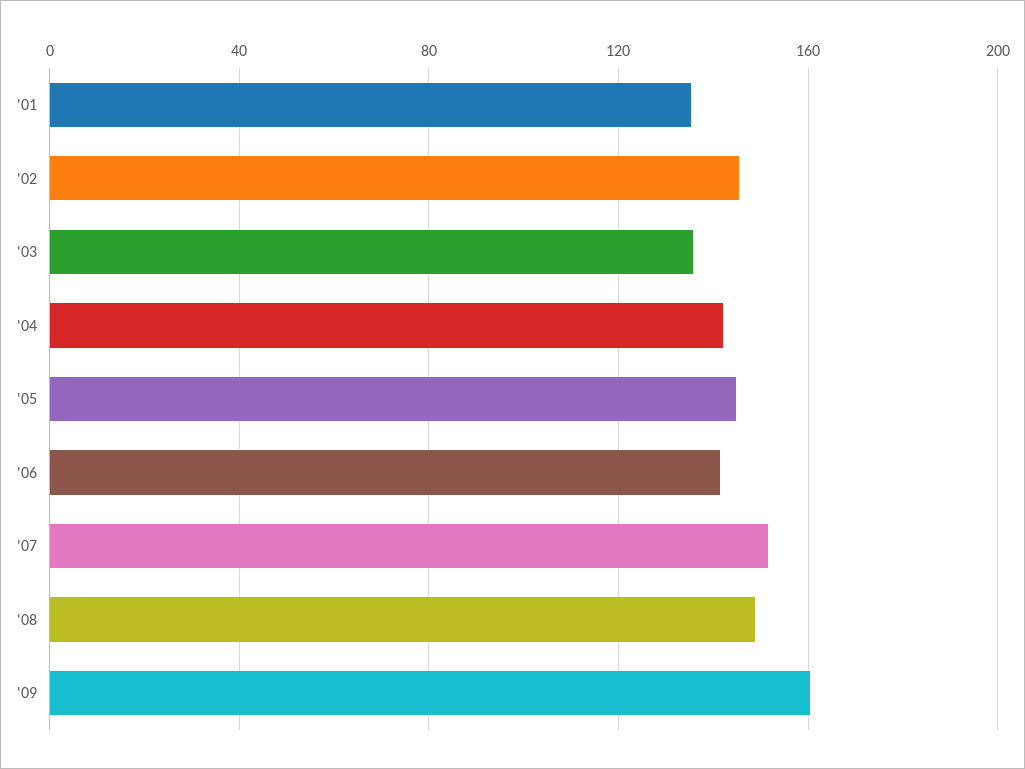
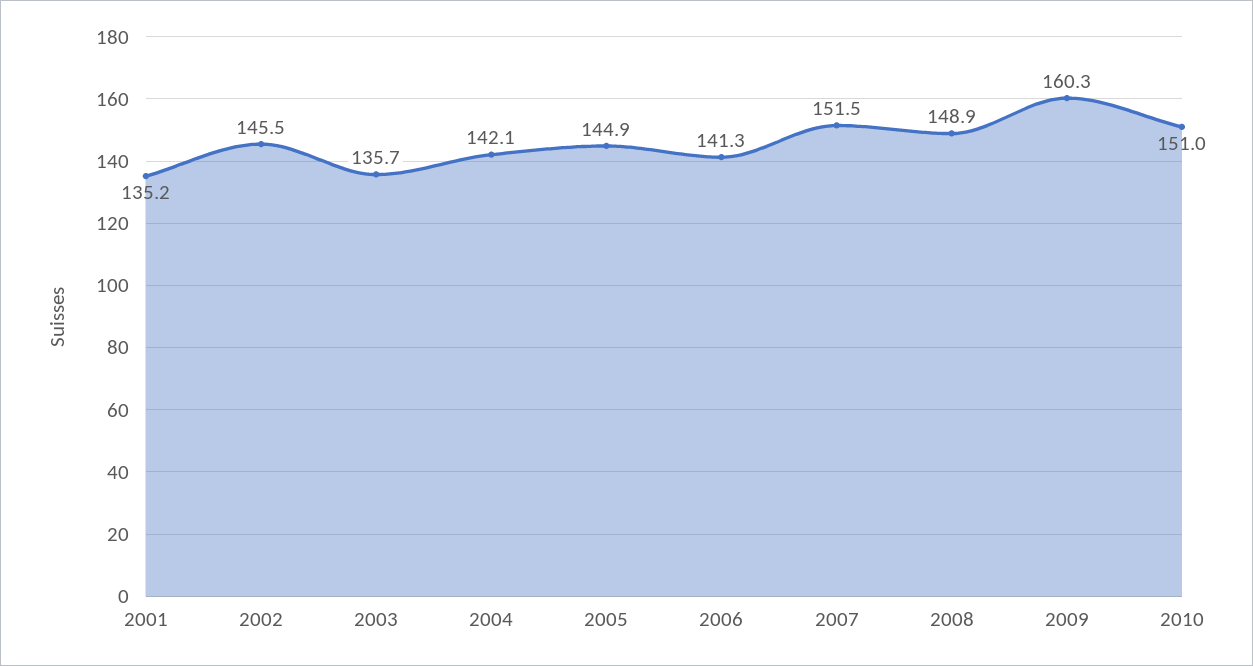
2010: none -> 151

